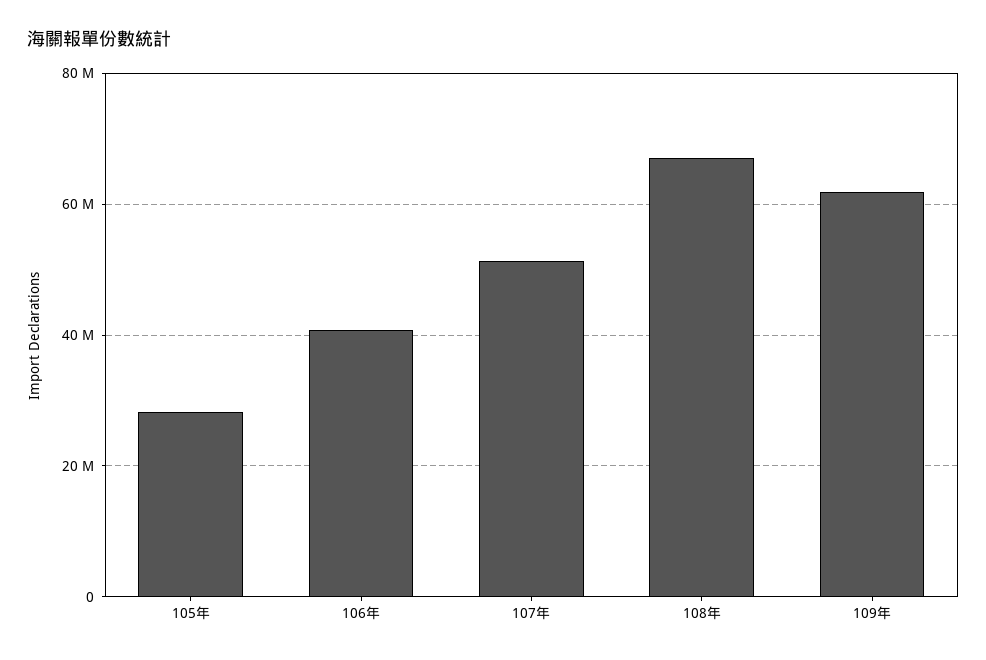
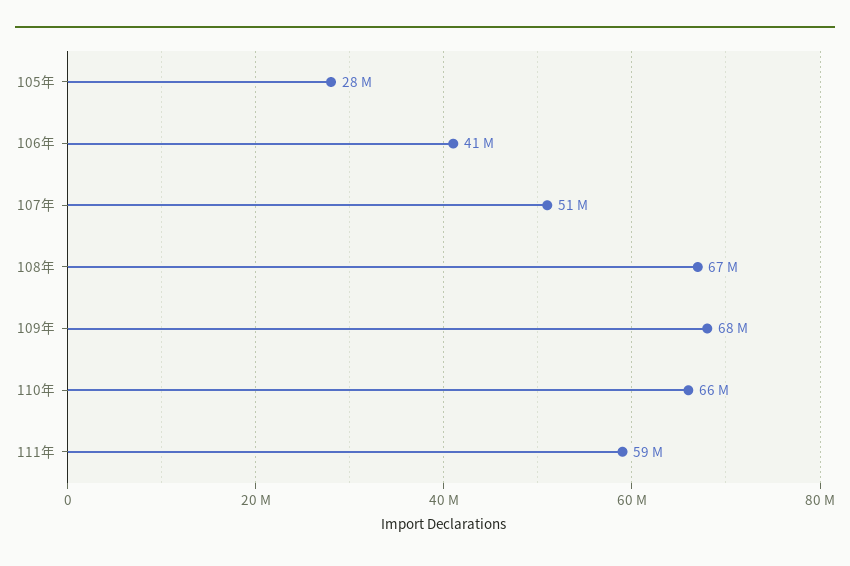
109年: 62000000 -> 68000000
110年: none -> 66000000
111年: none -> 59000000

